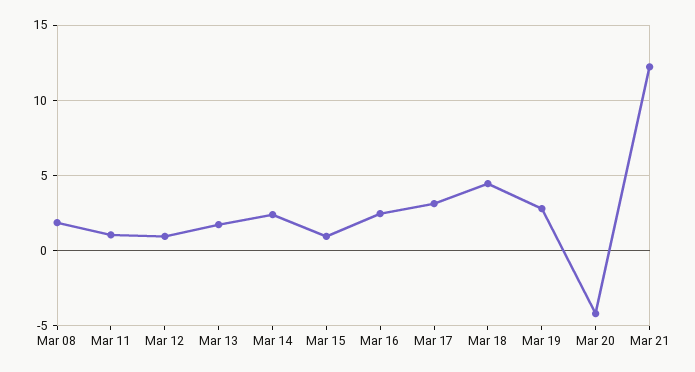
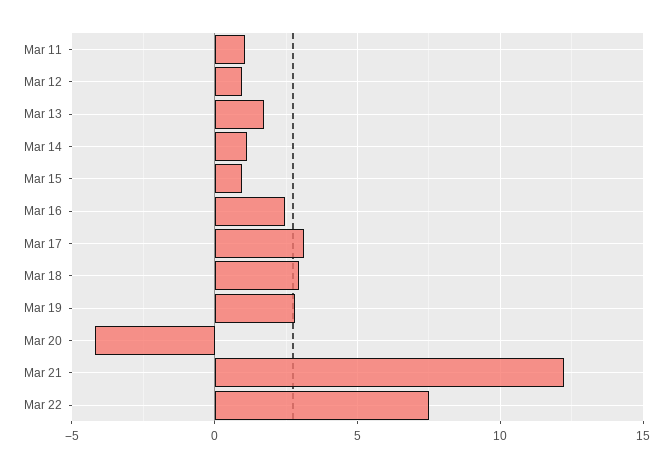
Mar 08: 2 -> none
Mar 14: 2.5 -> 1
Mar 18: 4.5 -> 3
Mar 22: none -> 7.5

